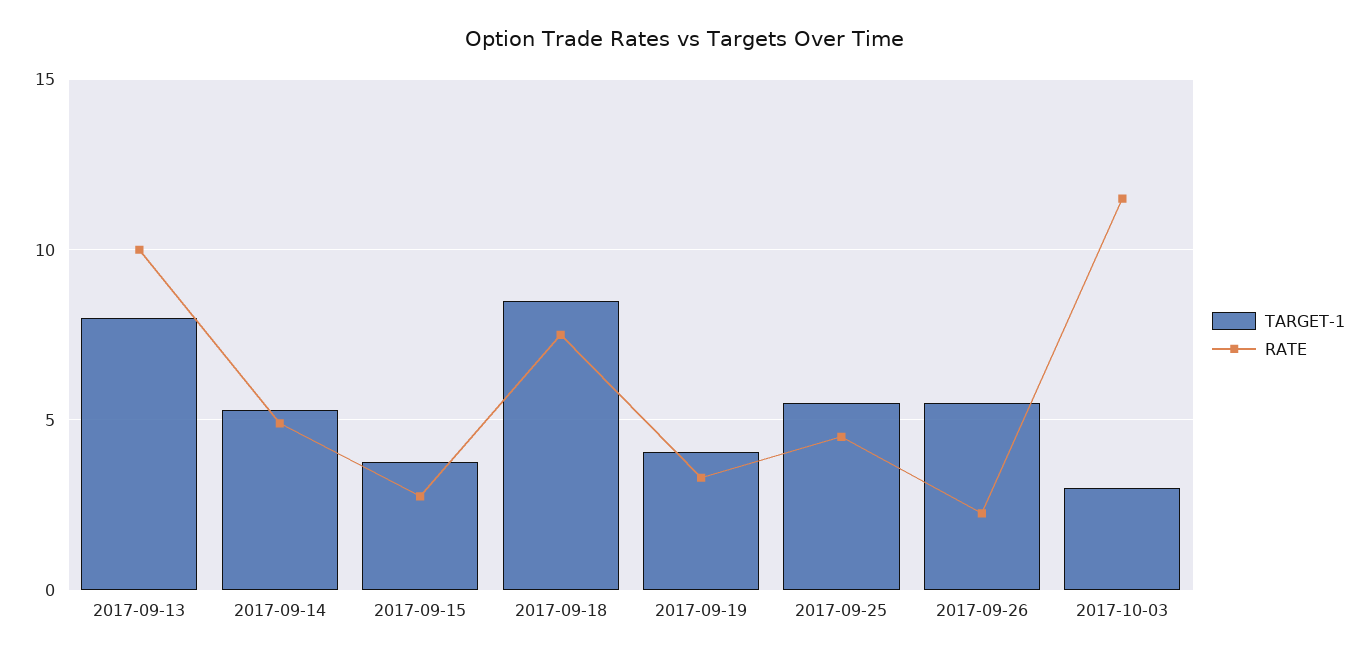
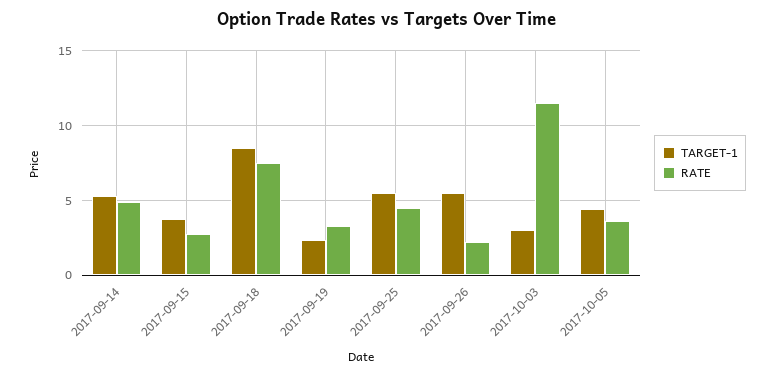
TARGET-1, 2017-09-13: 8 -> none
RATE, 2017-09-13: 10 -> none
TARGET-1, 2017-09-19: 4 -> 2.5
TARGET-1, 2017-10-05: none -> 4.5
RATE, 2017-10-05: none -> 3.5

